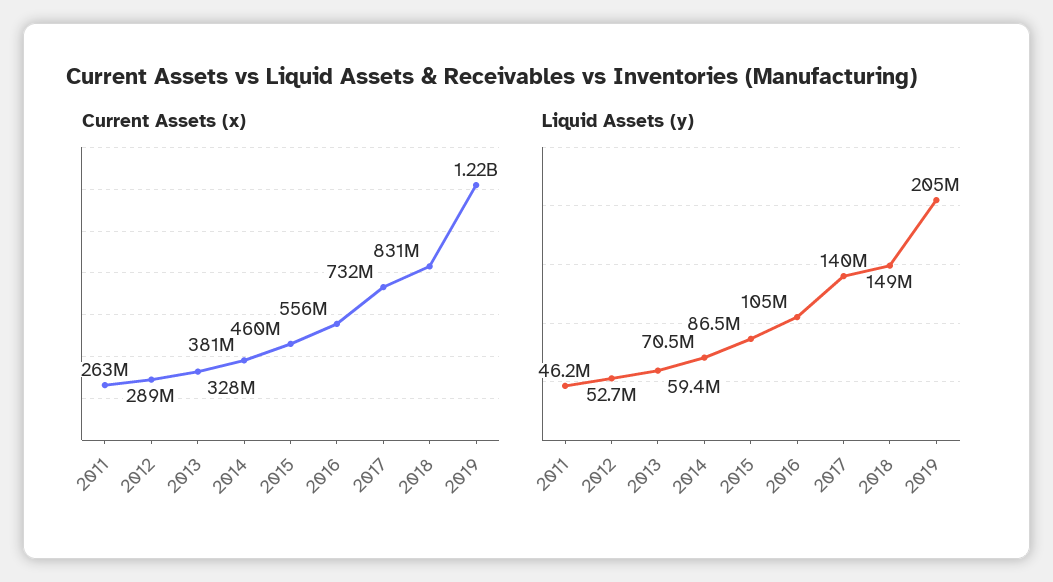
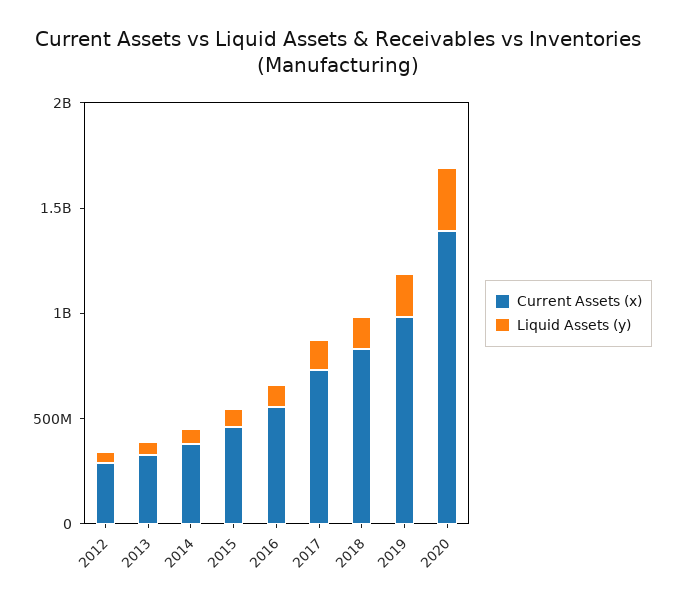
Current Assets (x), 2011: 263000000 -> none
Current Assets (x), 2019: 1220000000 -> 1000000000
Liquid Assets (y), 2011: 46200000 -> none
Current Assets (x), 2020: none -> 1400000000
Liquid Assets (y), 2020: none -> 300000000

